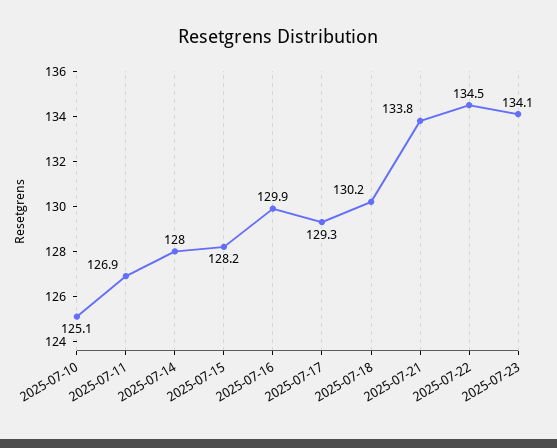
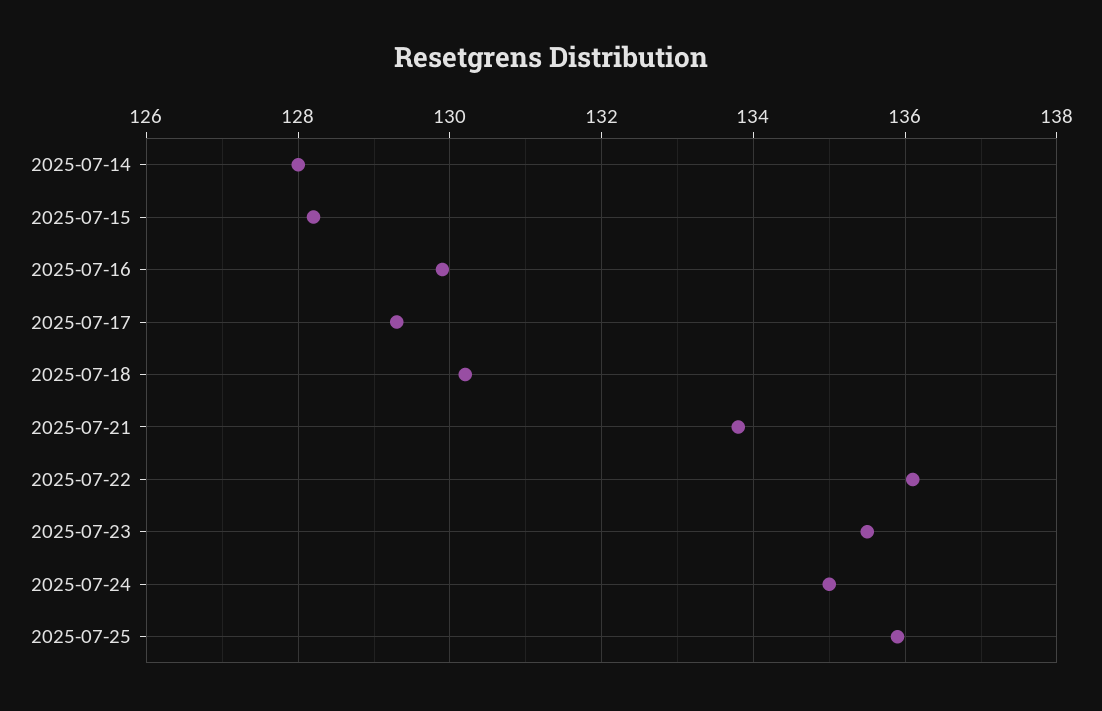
2025-07-10: 125.1 -> none
2025-07-11: 126.9 -> none
2025-07-22: 134.5 -> 136
2025-07-23: 134.1 -> 135.5
2025-07-24: none -> 135
2025-07-25: none -> 136

